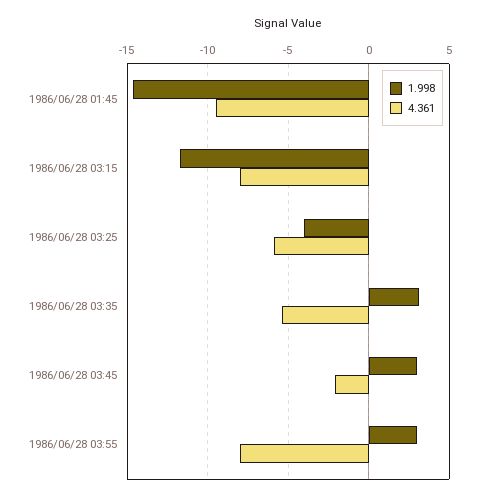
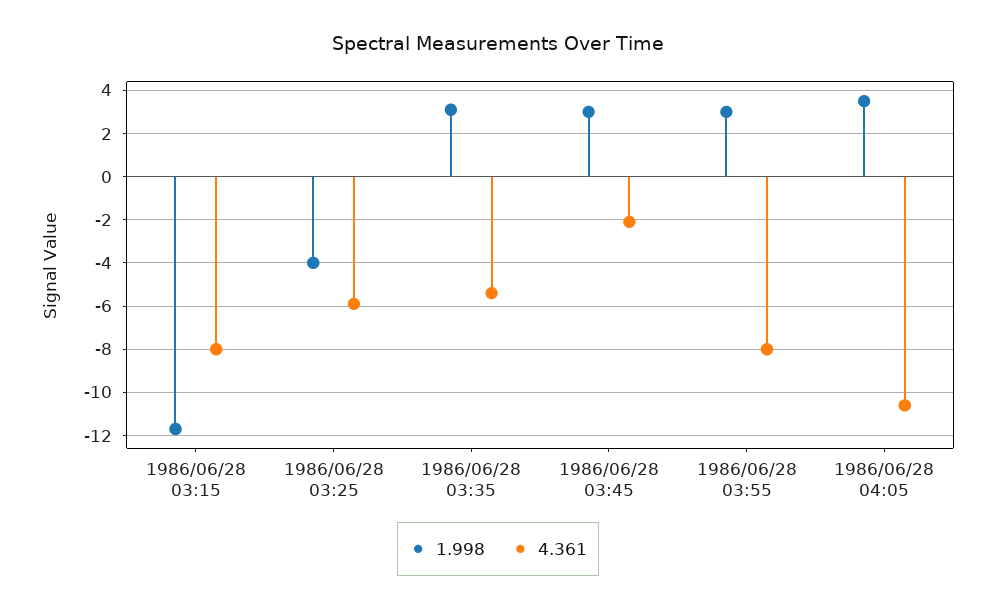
1.998, 1986/06/28 01:45: -14.5 -> none
4.361, 1986/06/28 01:45: -9.5 -> none
1.998, 1986/06/28 04:05: none -> 3.5
4.361, 1986/06/28 04:05: none -> -10.5

